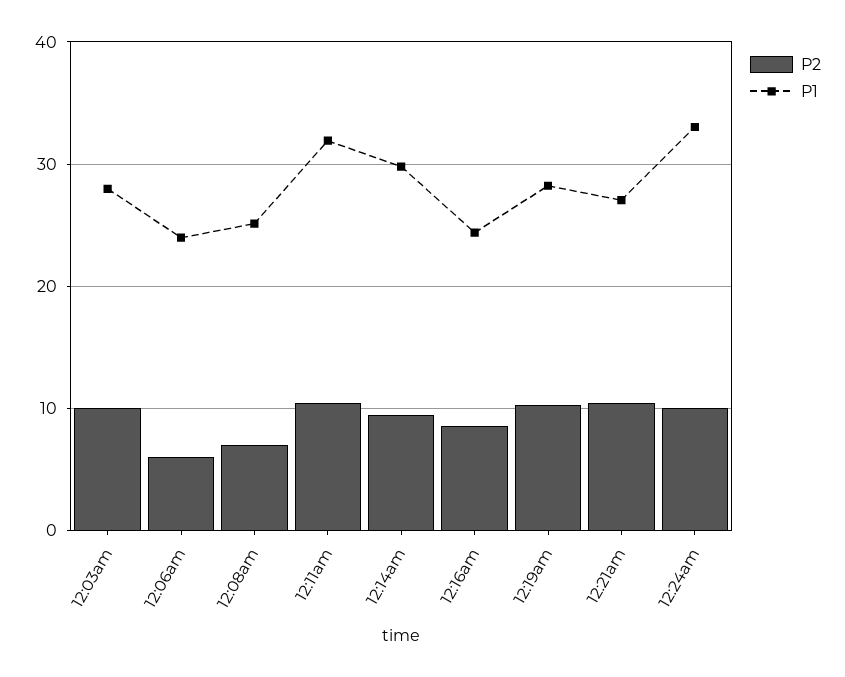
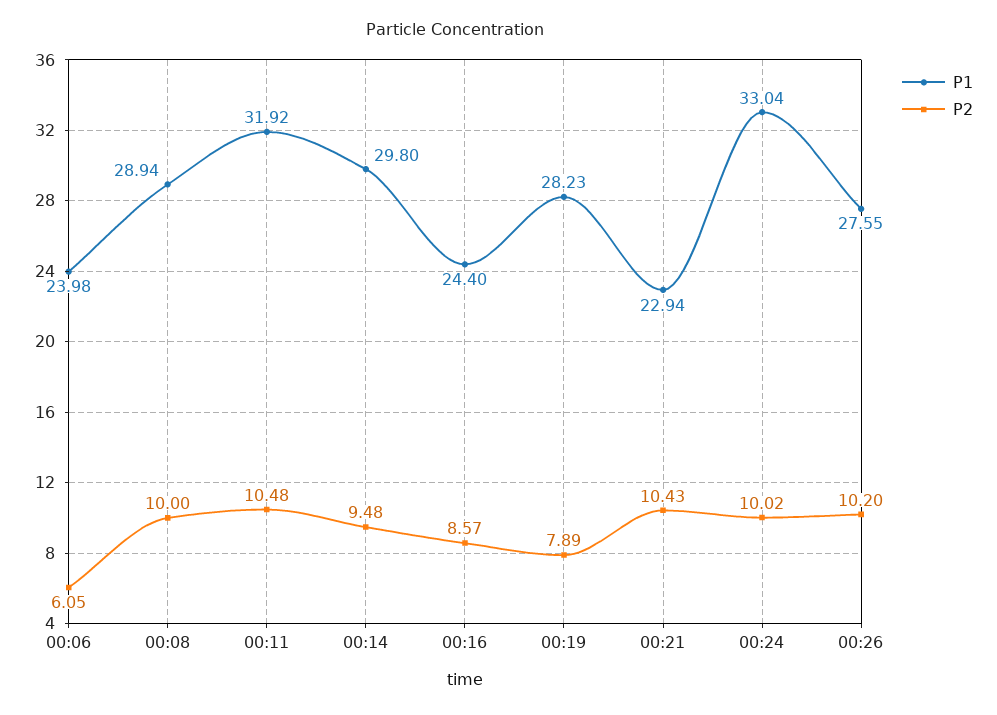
P2, 12:03am: 10 -> none
P1, 12:03am: 28 -> none
P2, 12:08am: 7 -> 10
P1, 12:08am: 25 -> 28.94
P2, 12:19am: 10 -> 7.89
P1, 12:21am: 27 -> 22.94
P1, 00:26: none -> 27.55
P2, 00:26: none -> 10.2

